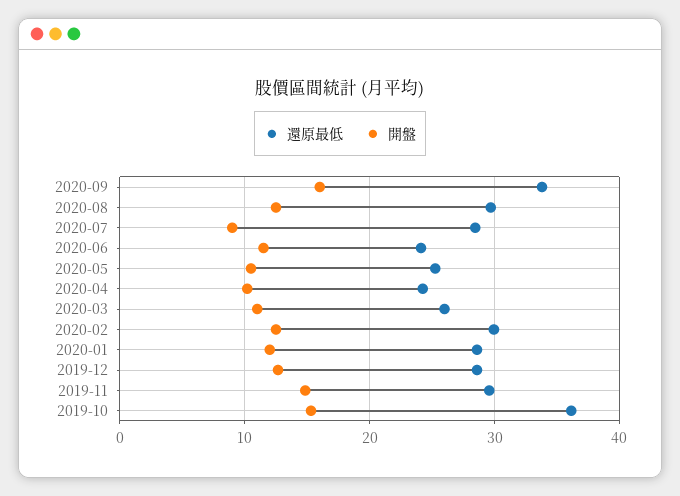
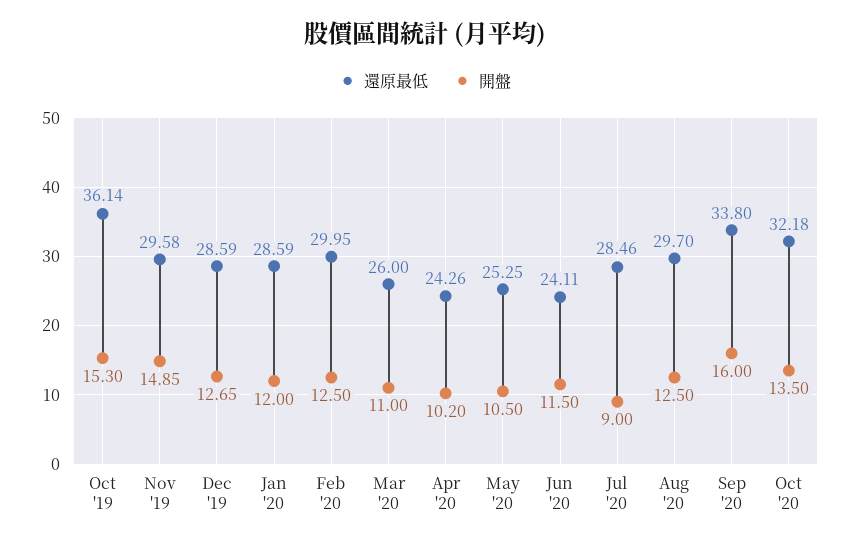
還原最低, Oct '20: none -> 32.18
開盤, Oct '20: none -> 13.5

